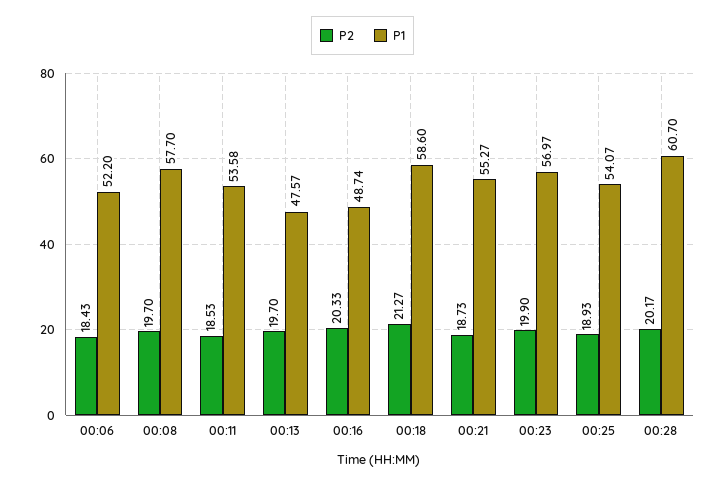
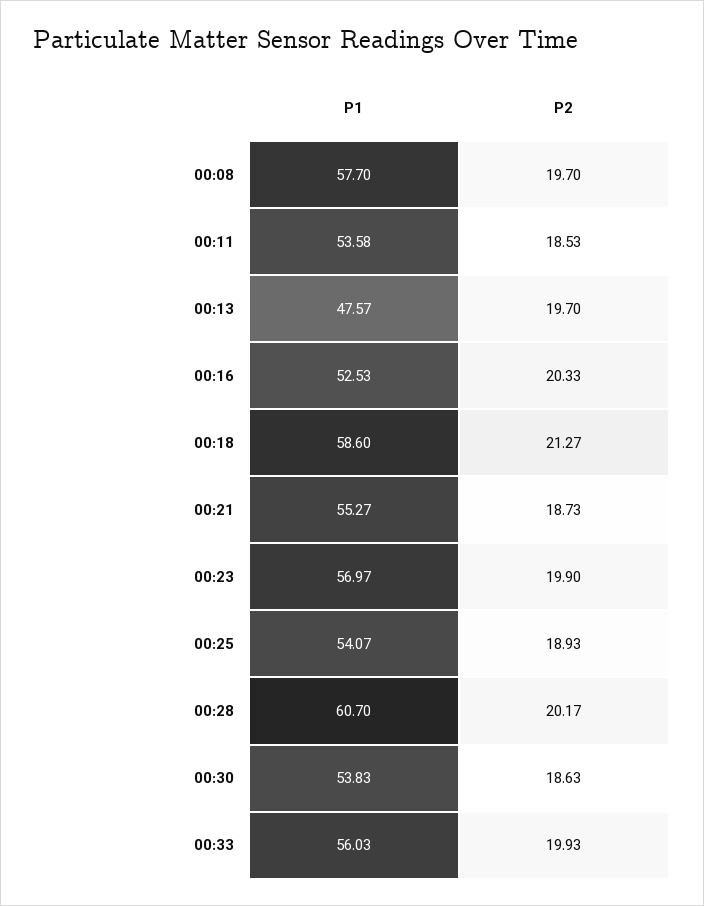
P2, 00:06: 18.43 -> none
P1, 00:06: 52.2 -> none
P1, 00:16: 48.74 -> 52.53
P1, 00:30: none -> 53.83
P2, 00:30: none -> 18.63
P1, 00:33: none -> 56.03
P2, 00:33: none -> 19.93

